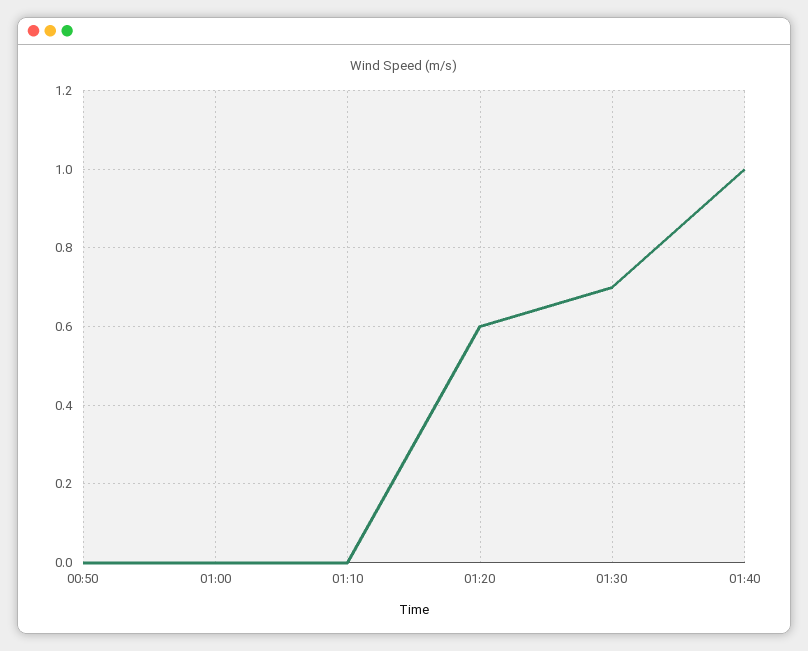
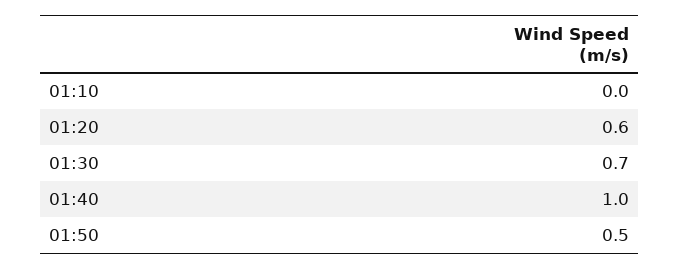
00:50: 0 -> none
01:00: 0 -> none
01:50: none -> 0.5

